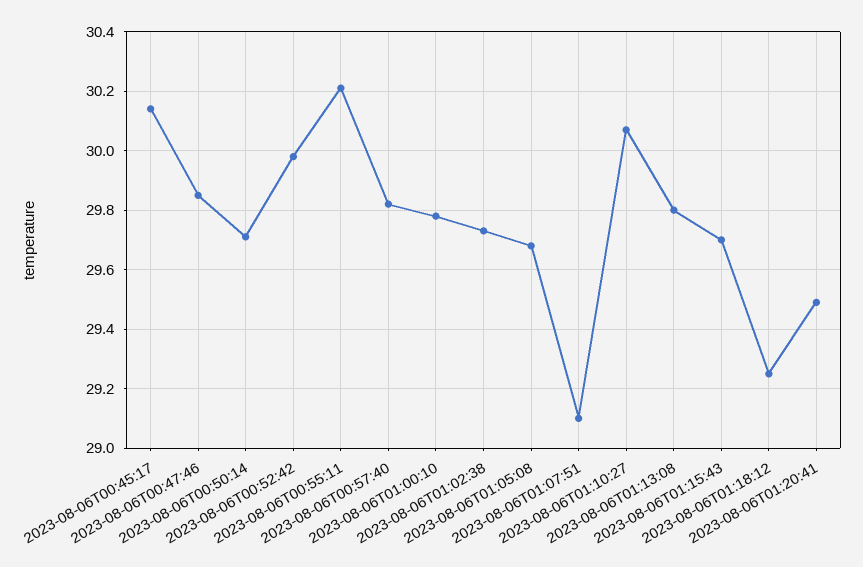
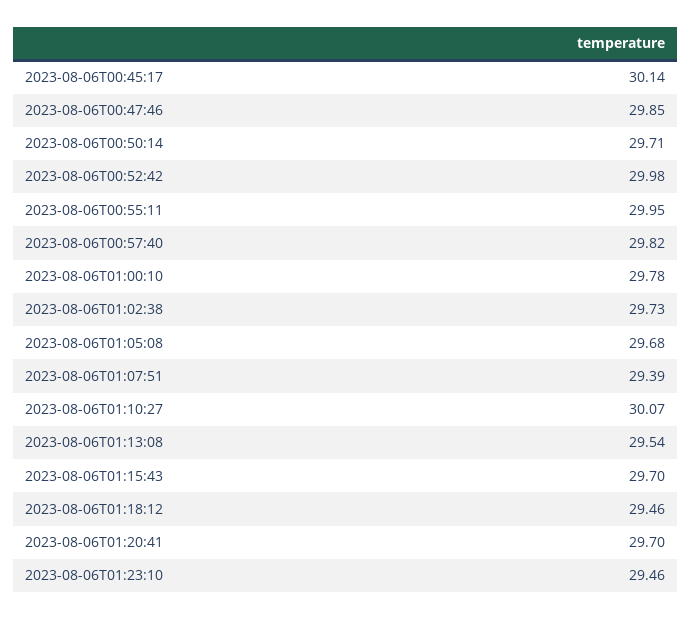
2023-08-06T00:55:11: 30.2 -> 29.95
2023-08-06T01:07:51: 29.1 -> 29.39
2023-08-06T01:13:08: 29.8 -> 29.54
2023-08-06T01:18:12: 29.25 -> 29.46
2023-08-06T01:20:41: 29.5 -> 29.7
2023-08-06T01:23:10: none -> 29.46

